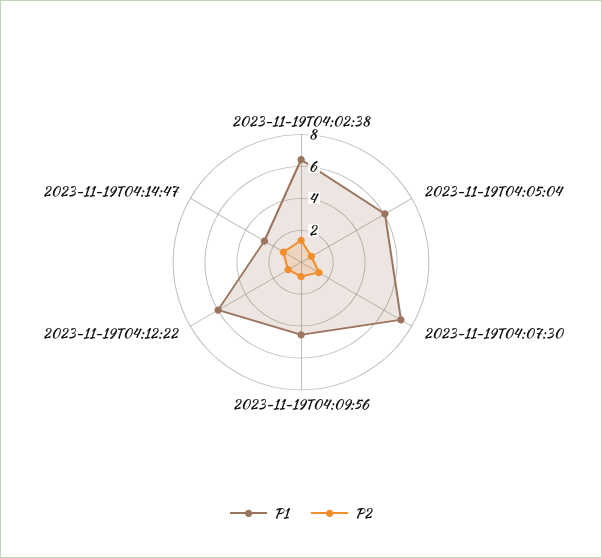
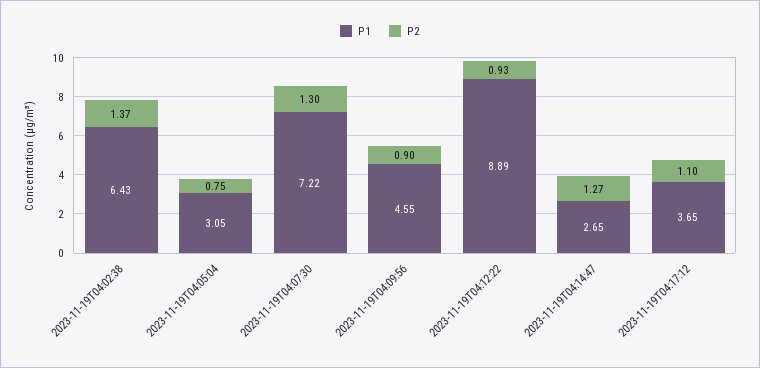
P1, 2023-11-19T04:05:04: 6 -> 3.05
P1, 2023-11-19T04:12:22: 6 -> 8.89
P1, 2023-11-19T04:17:12: none -> 3.65
P2, 2023-11-19T04:17:12: none -> 1.1

